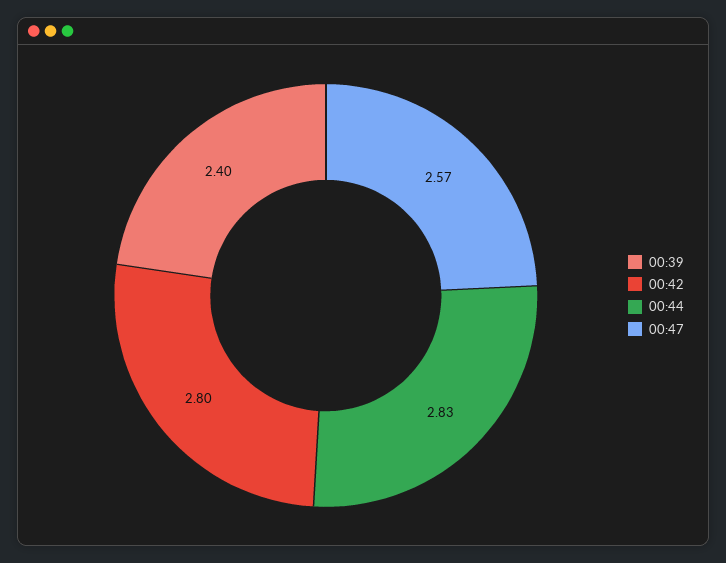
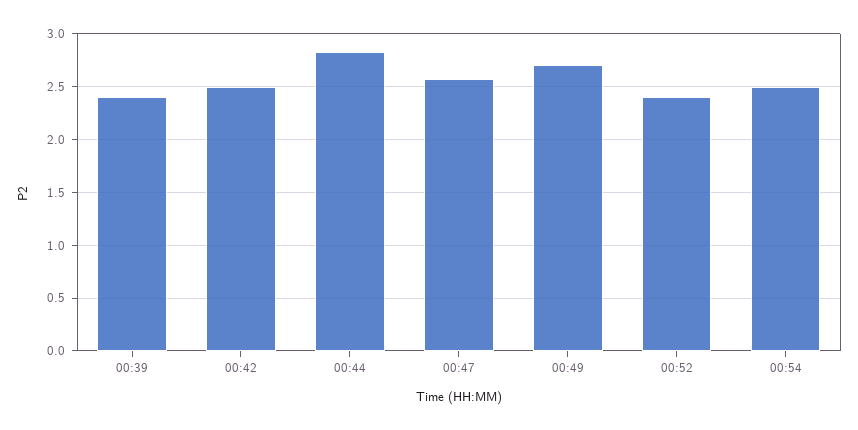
00:42: 2.8 -> 2.5
00:49: none -> 2.7
00:52: none -> 2.4
00:54: none -> 2.5

